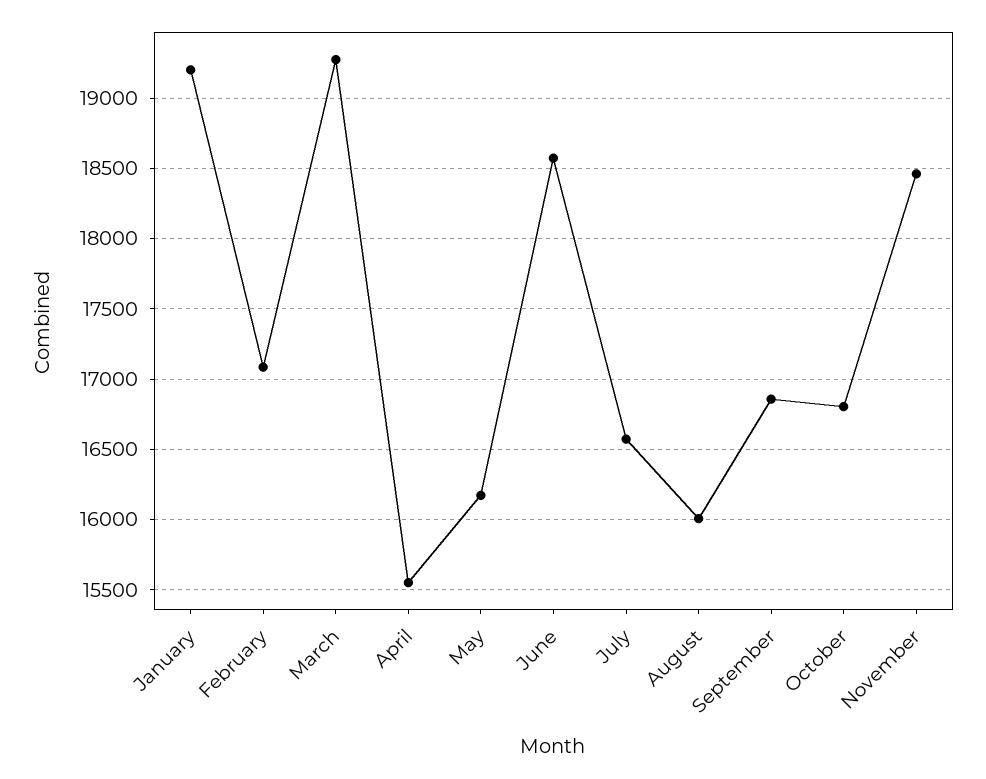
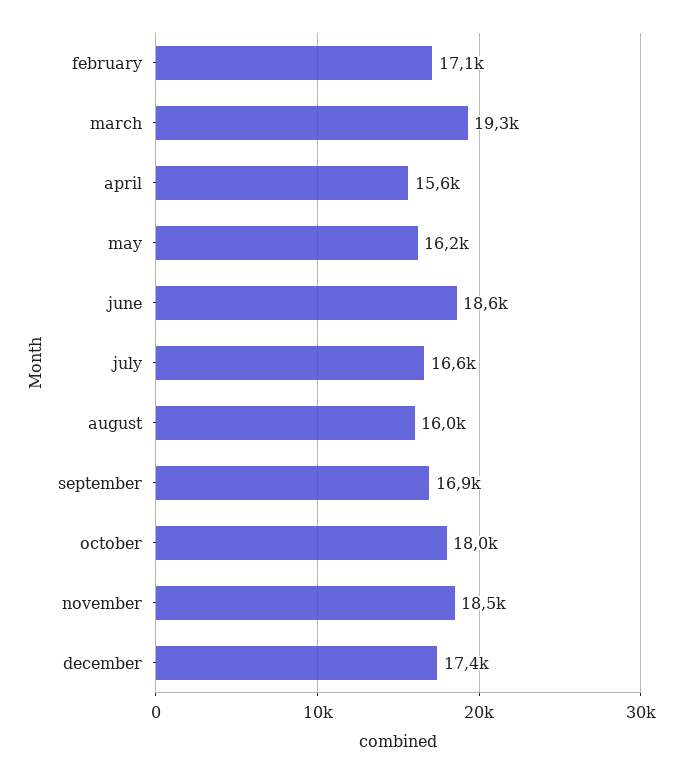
January: 19200 -> none
October: 16800 -> 18000
december: none -> 17400

